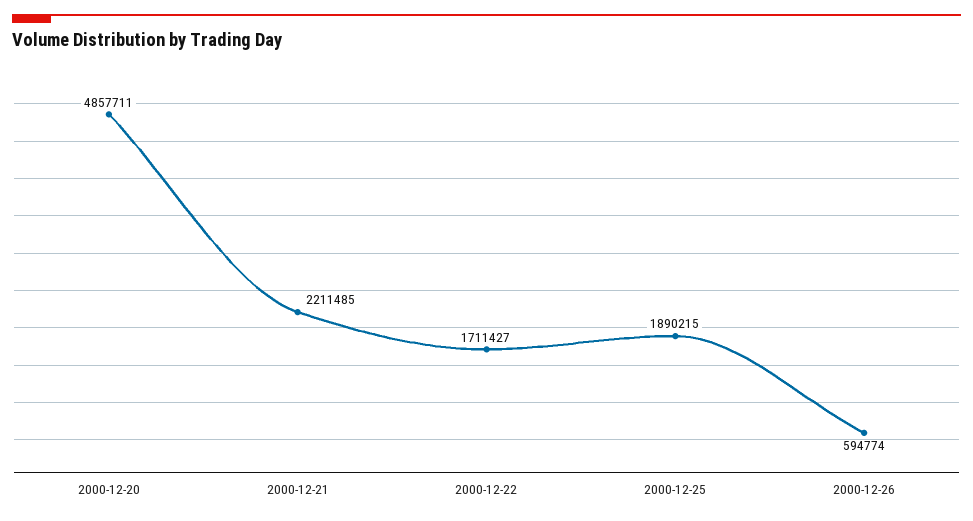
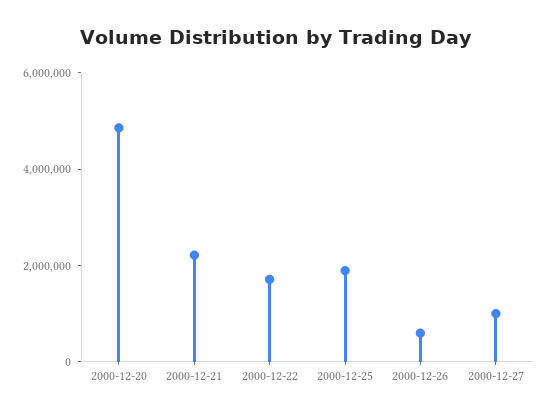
2000-12-27: none -> 1000000

